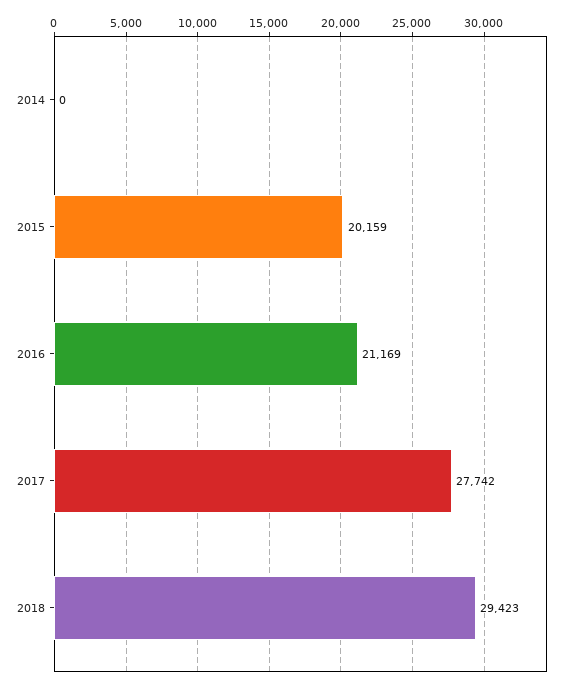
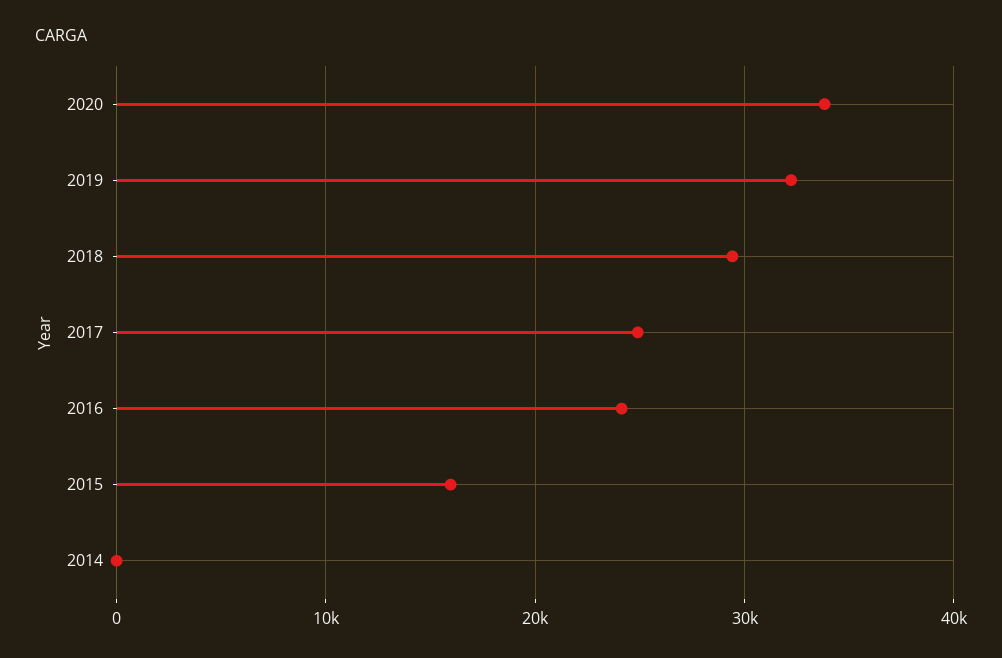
2015: 20159 -> 16000
2016: 21169 -> 24000
2017: 27742 -> 25000
2020: none -> 34000
2019: none -> 32000

